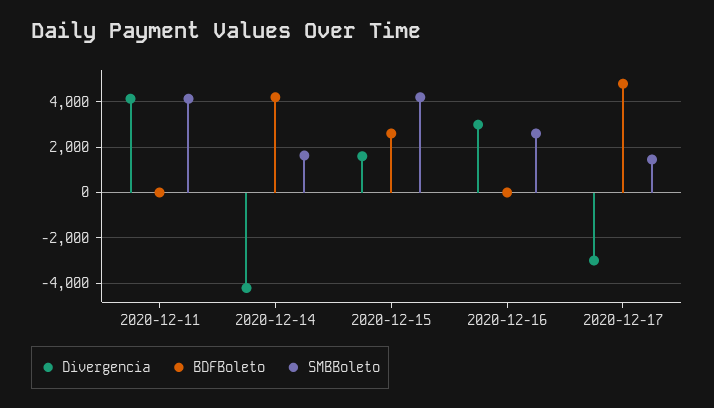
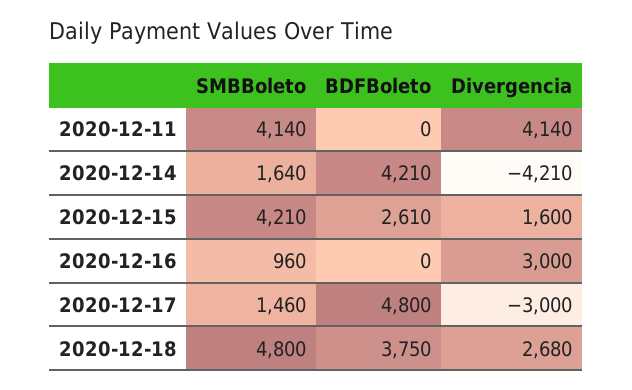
SMBBoleto, 2020-12-16: 2500 -> 960
SMBBoleto, 2020-12-18: none -> 4800
BDFBoleto, 2020-12-18: none -> 3750
Divergencia, 2020-12-18: none -> 2680

